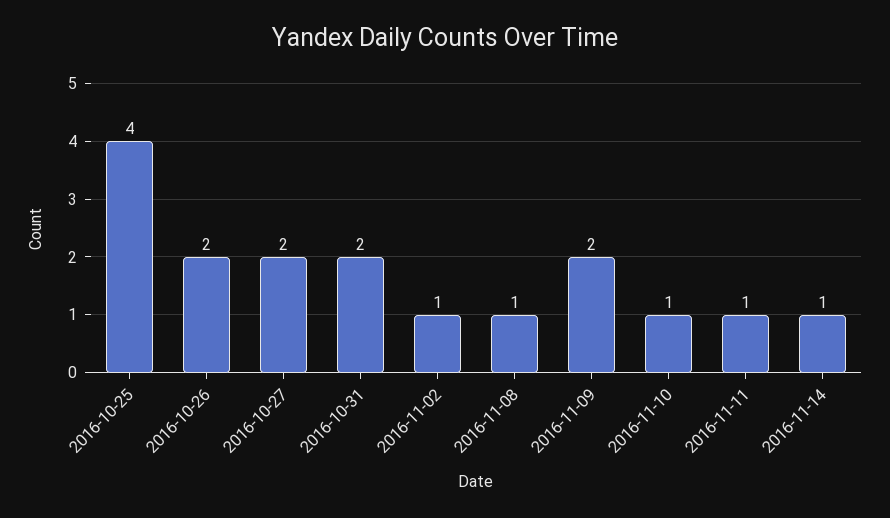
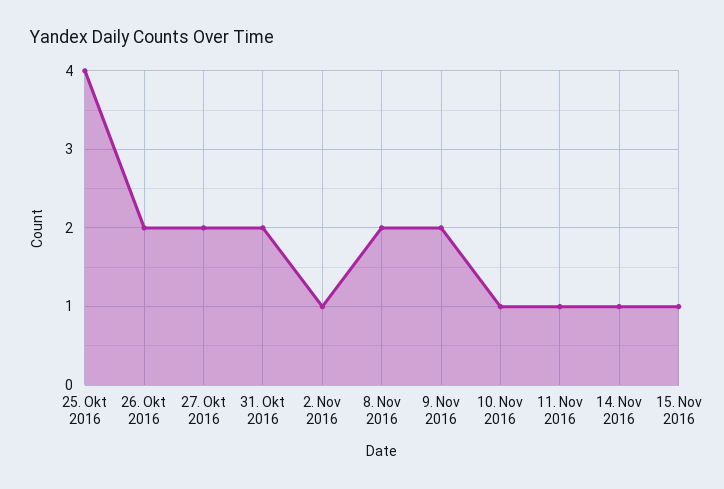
2016-11-08: 1 -> 2
15. Nov 2016: none -> 1

